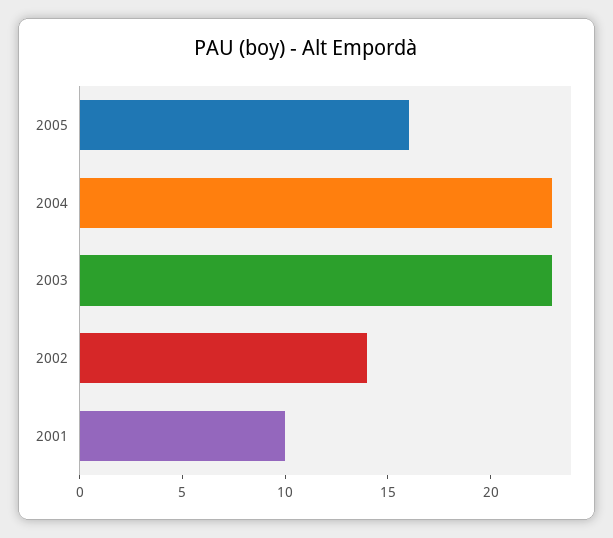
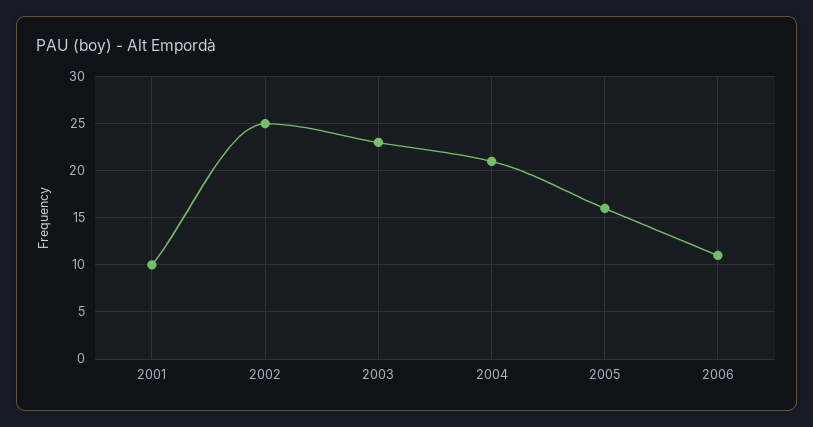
2004: 23 -> 21
2002: 14 -> 25
2006: none -> 11

